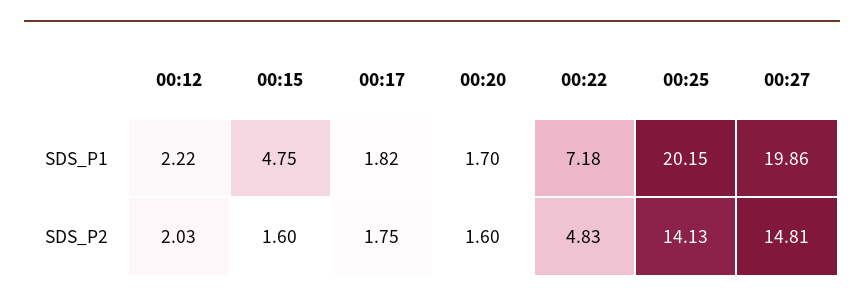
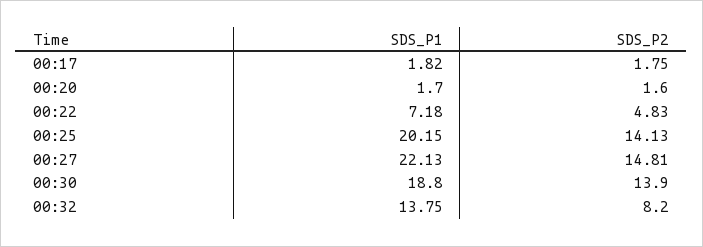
00:12, SDS_P1: 2.22 -> none
00:15, SDS_P1: 4.75 -> none
00:27, SDS_P1: 19.86 -> 22.13
00:12, SDS_P2: 2.03 -> none
00:15, SDS_P2: 1.6 -> none
00:30, SDS_P1: none -> 18.8
00:30, SDS_P2: none -> 13.9
00:32, SDS_P1: none -> 13.75
00:32, SDS_P2: none -> 8.2

